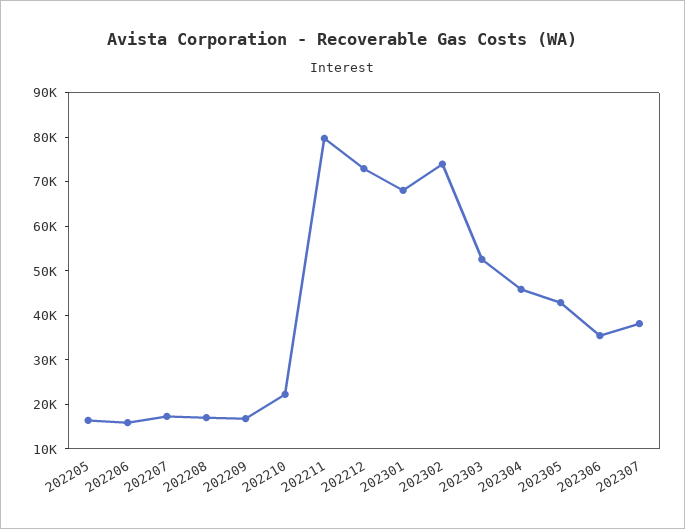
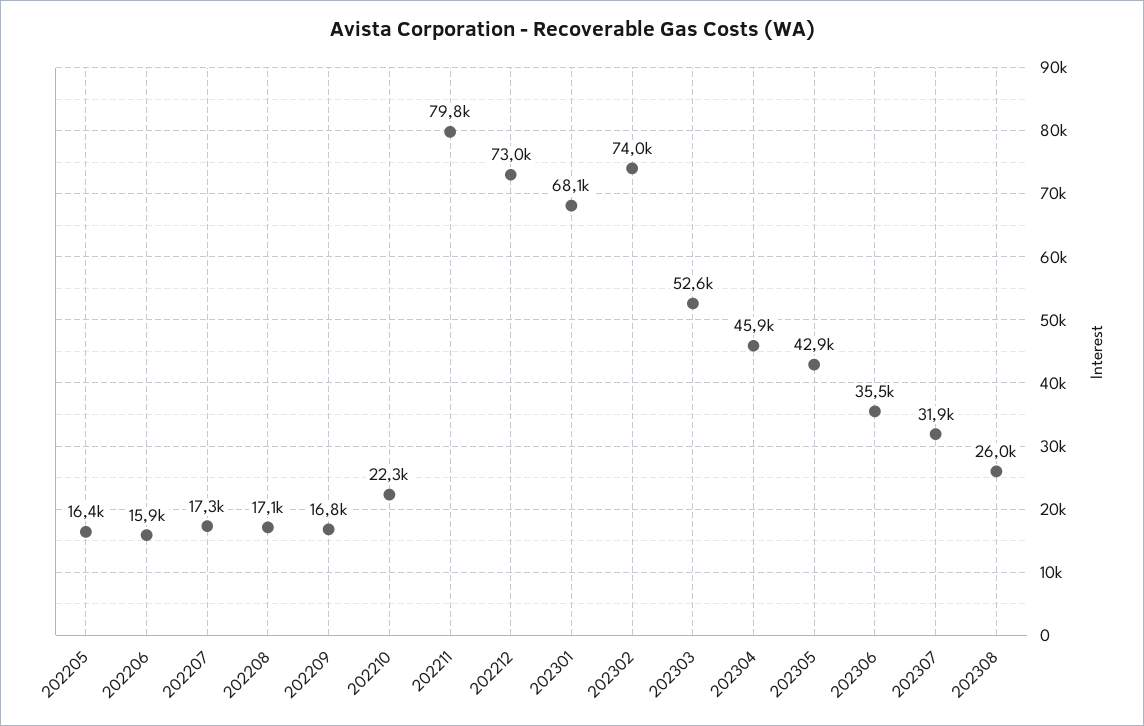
202307: 38000 -> 31900
202308: none -> 26000

